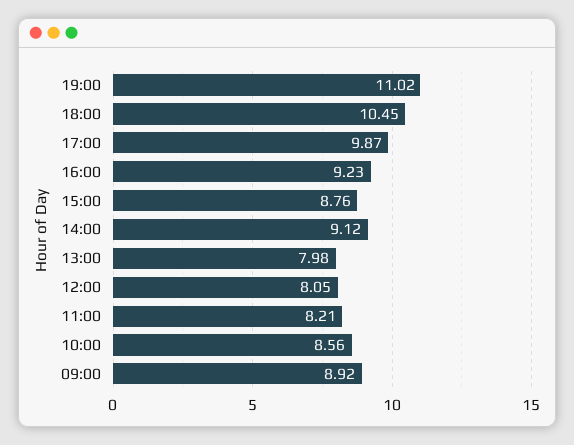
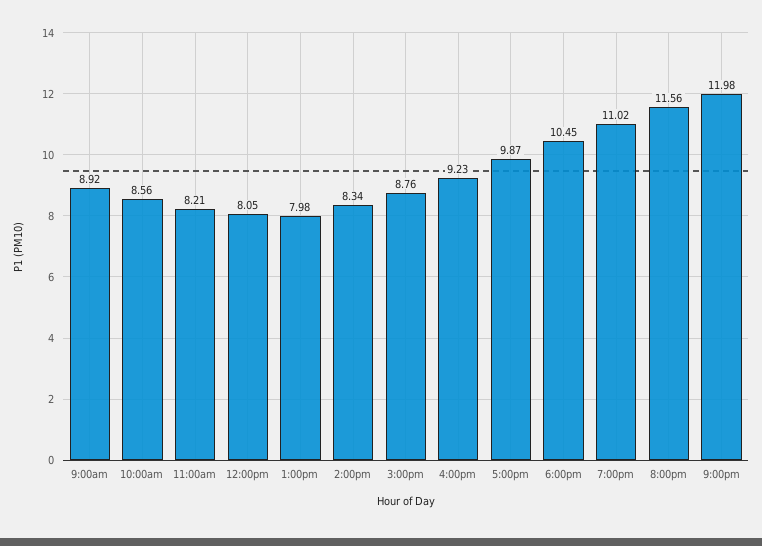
14:00: 9.12 -> 8.34
8:00pm: none -> 11.56
9:00pm: none -> 11.98

